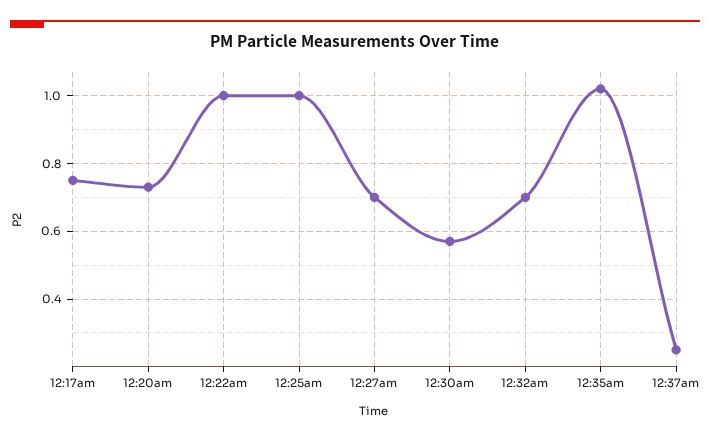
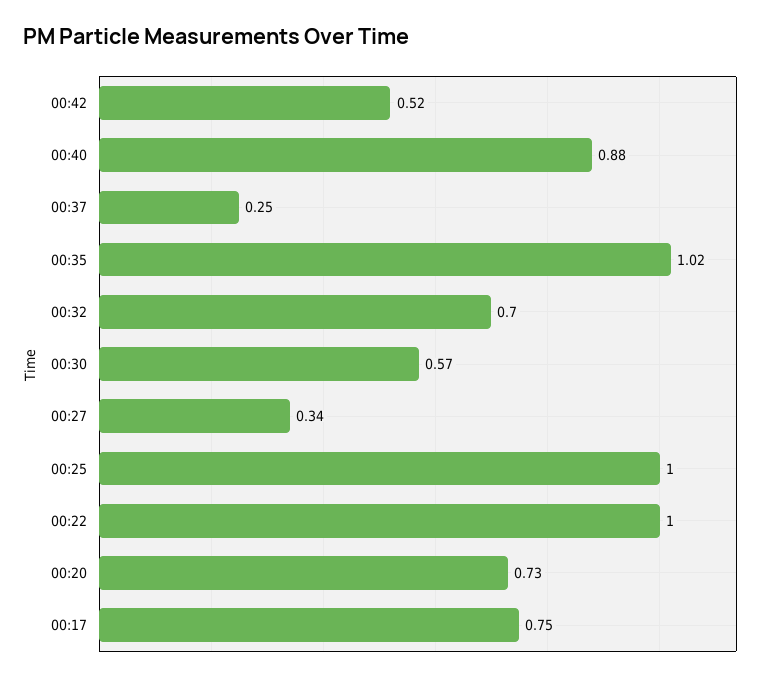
12:27am: 0.7 -> 0.34
00:42: none -> 0.52
00:40: none -> 0.88

